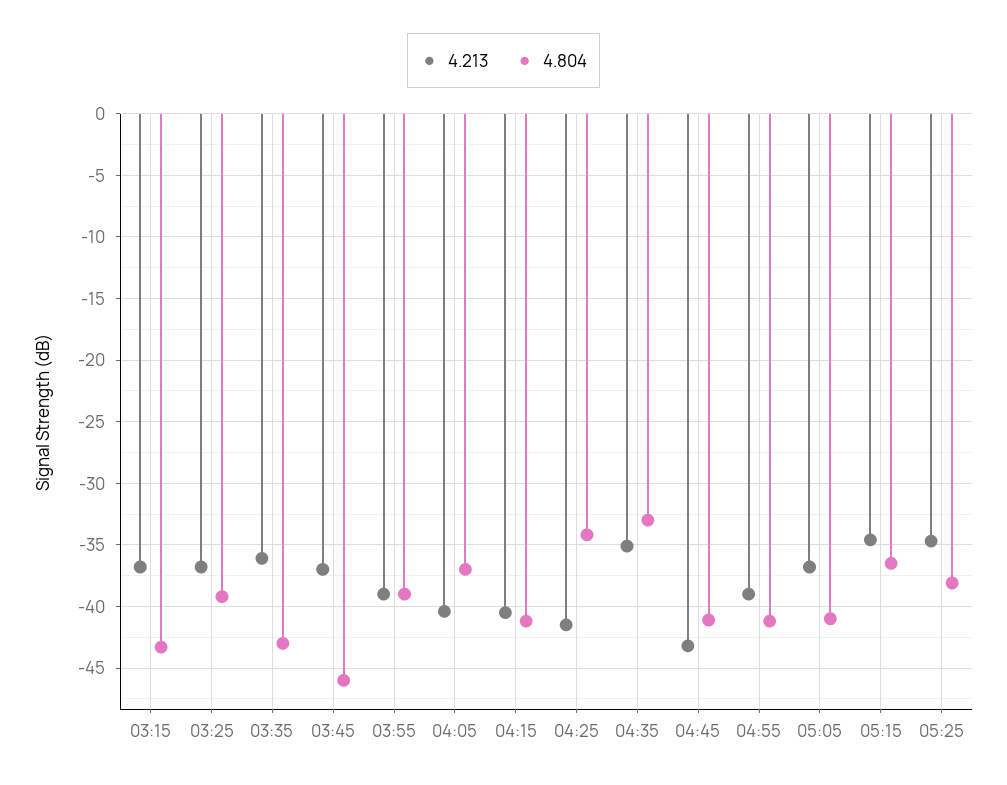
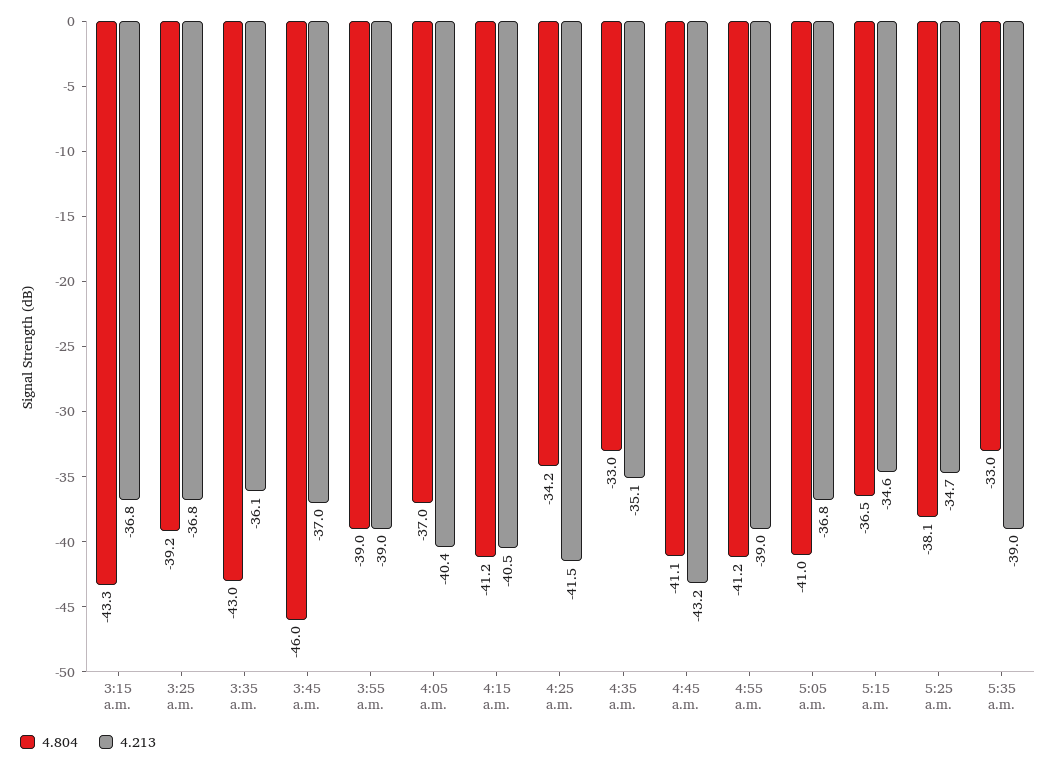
4.804, 5:35 a.m.: none -> -33
4.213, 5:35 a.m.: none -> -39

